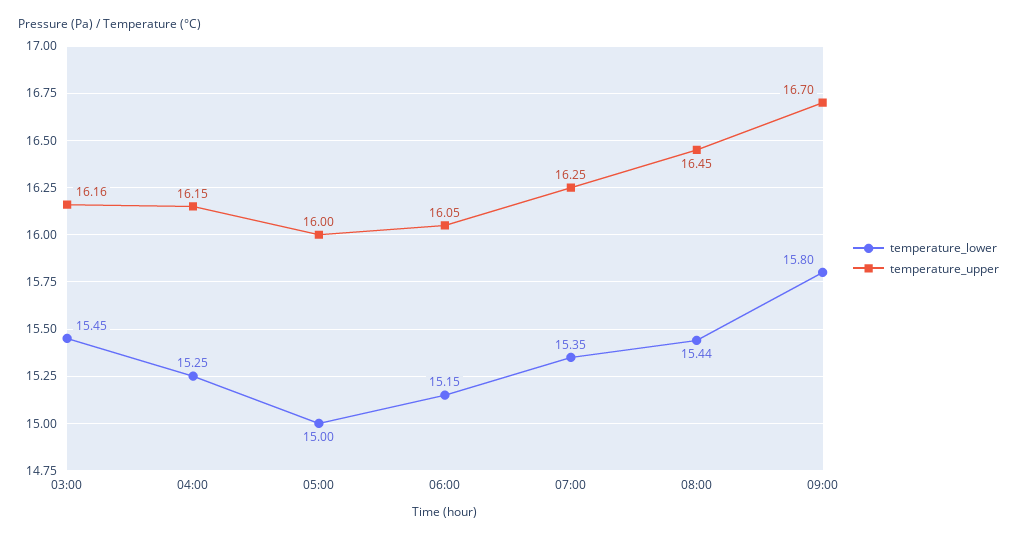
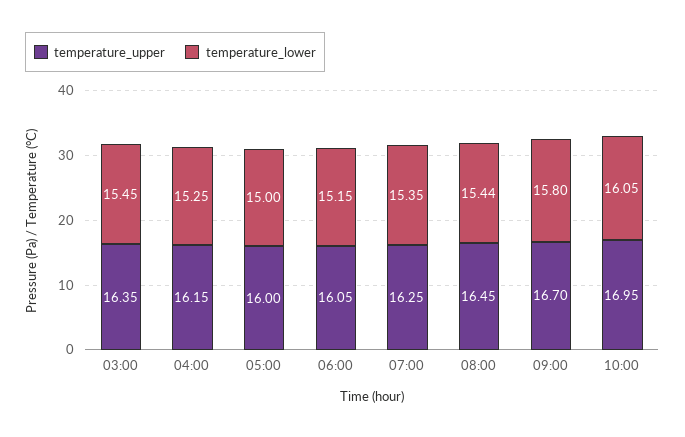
temperature_upper, 03:00: 16.16 -> 16.35
temperature_upper, 10:00: none -> 16.95
temperature_lower, 10:00: none -> 16.05

